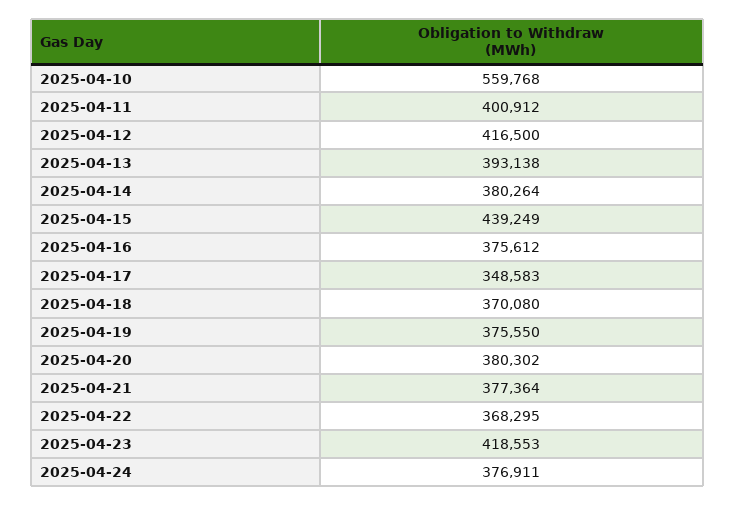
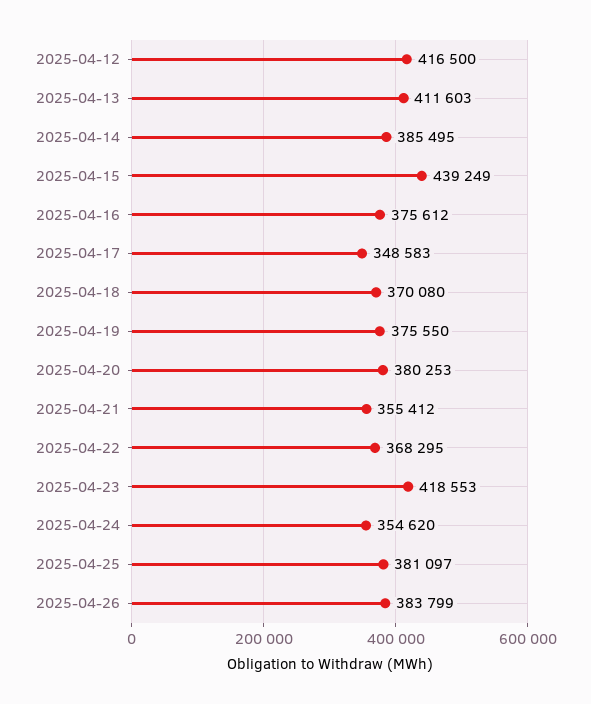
2025-04-10: 559768 -> none
2025-04-11: 400912 -> none
2025-04-13: 393138 -> 411603
2025-04-14: 380264 -> 385495
2025-04-20: 380302 -> 380253
2025-04-21: 377364 -> 355412
2025-04-24: 376911 -> 354620
2025-04-25: none -> 381097
2025-04-26: none -> 383799

